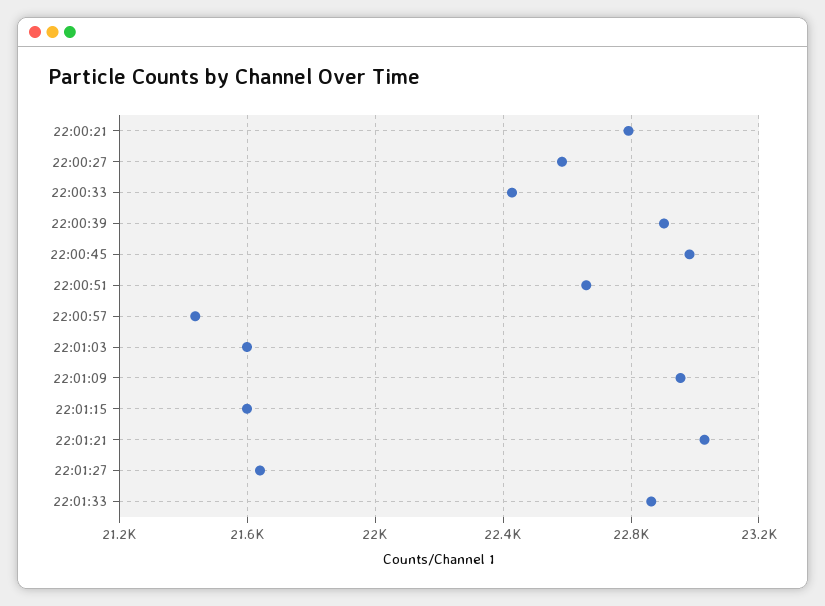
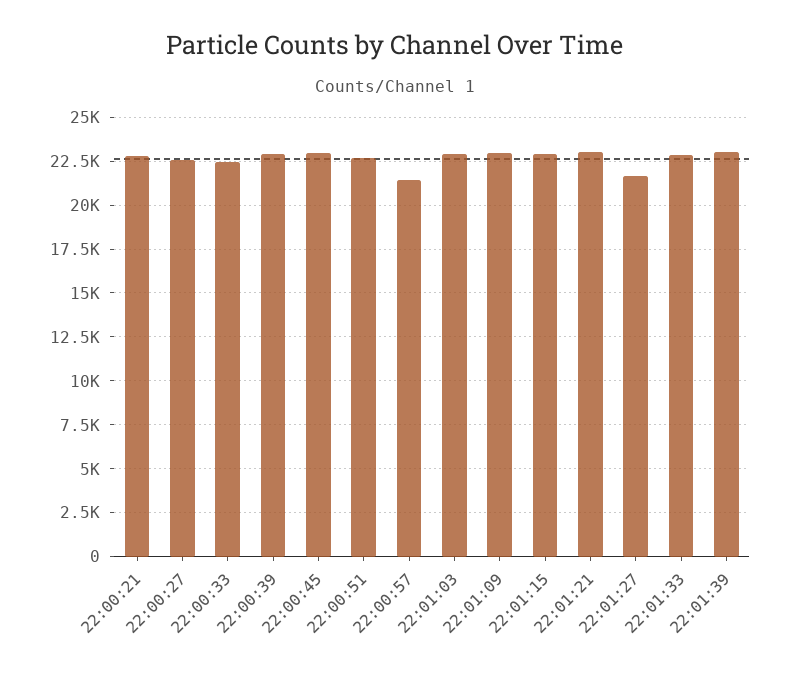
22:01:03: 21600 -> 23000
22:01:15: 21600 -> 23000
22:01:39: none -> 23000

